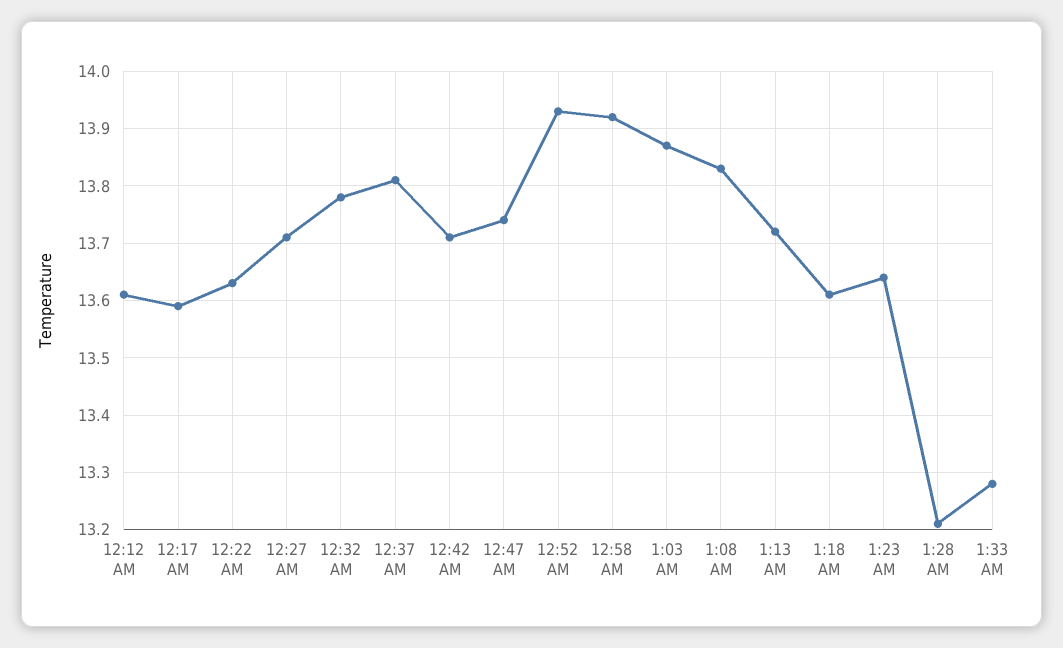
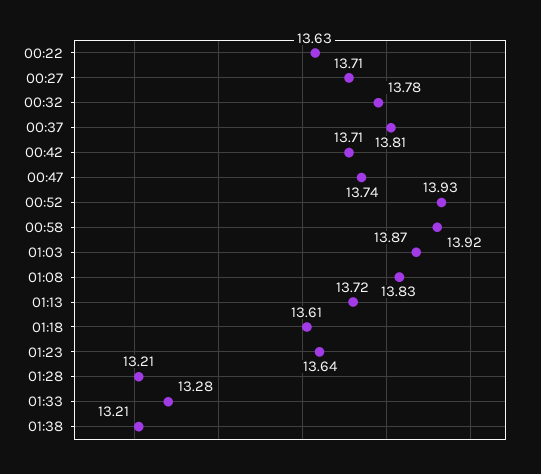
12:12 AM: 13.6 -> none
12:17 AM: 13.6 -> none
01:38: none -> 13.21

